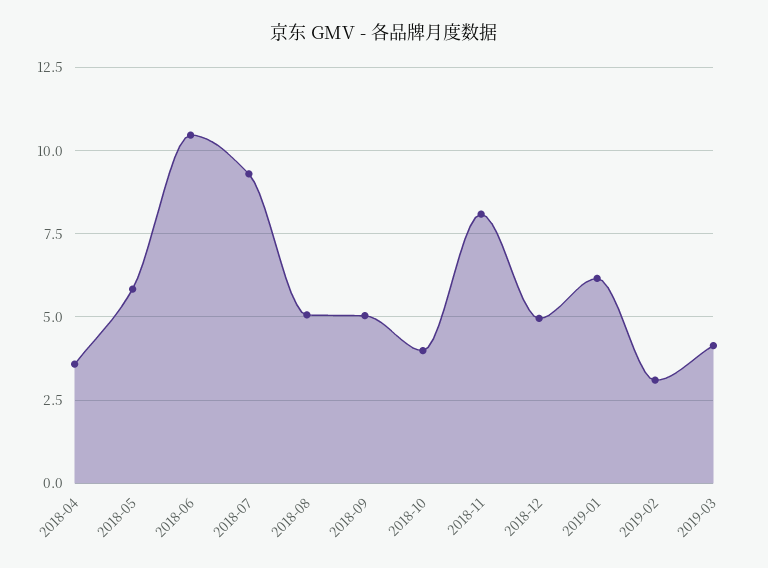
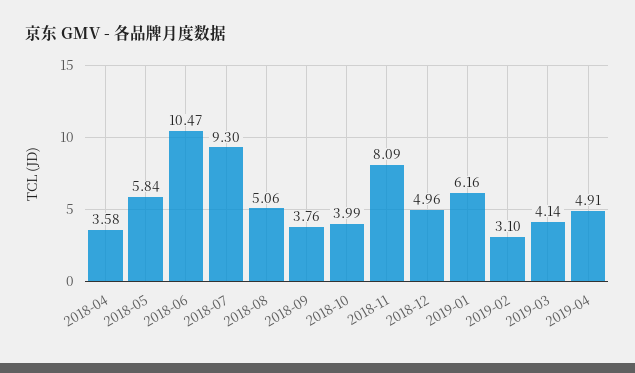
2018-09: 5 -> 3.76
2019-04: none -> 4.91

